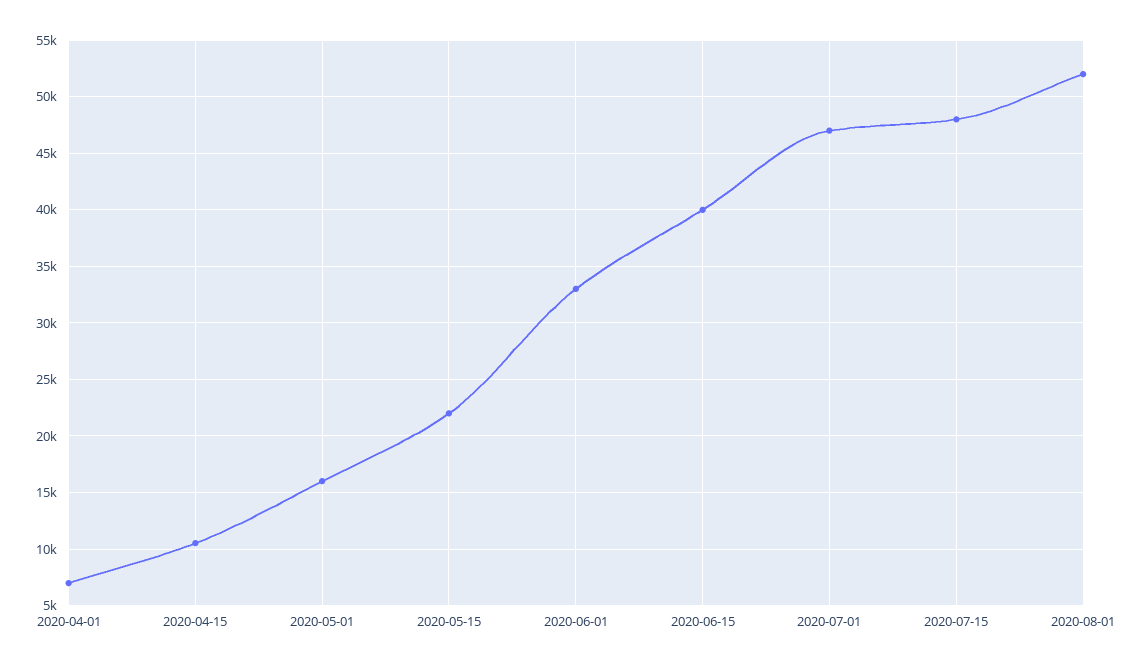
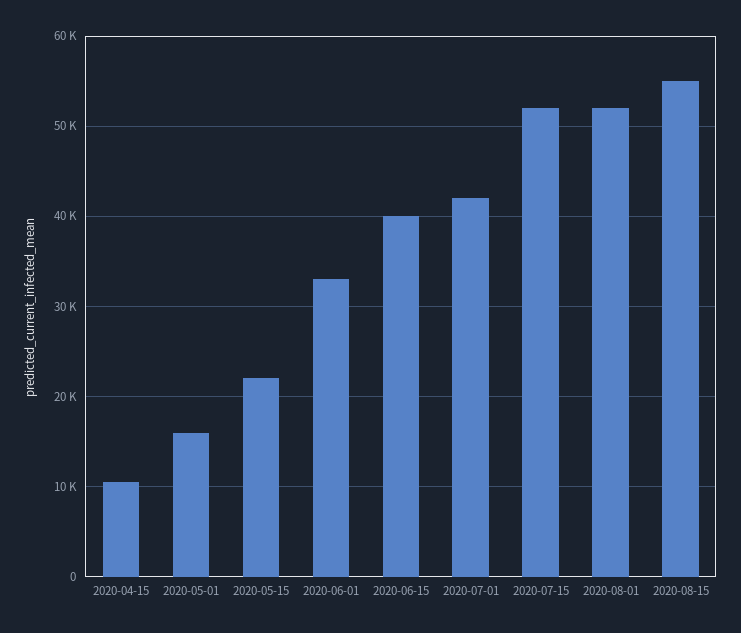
2020-04-01: 7000 -> none
2020-07-01: 47000 -> 42000
2020-07-15: 48000 -> 52000
2020-08-15: none -> 55000

